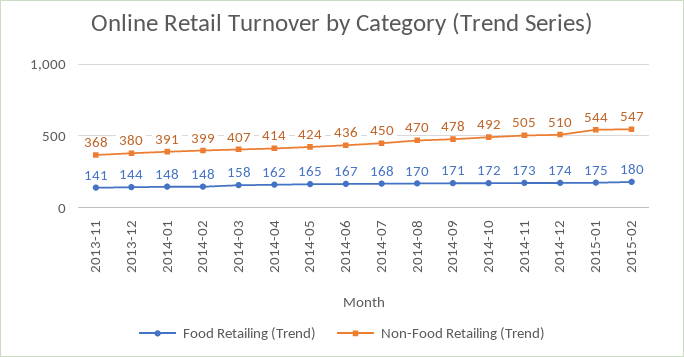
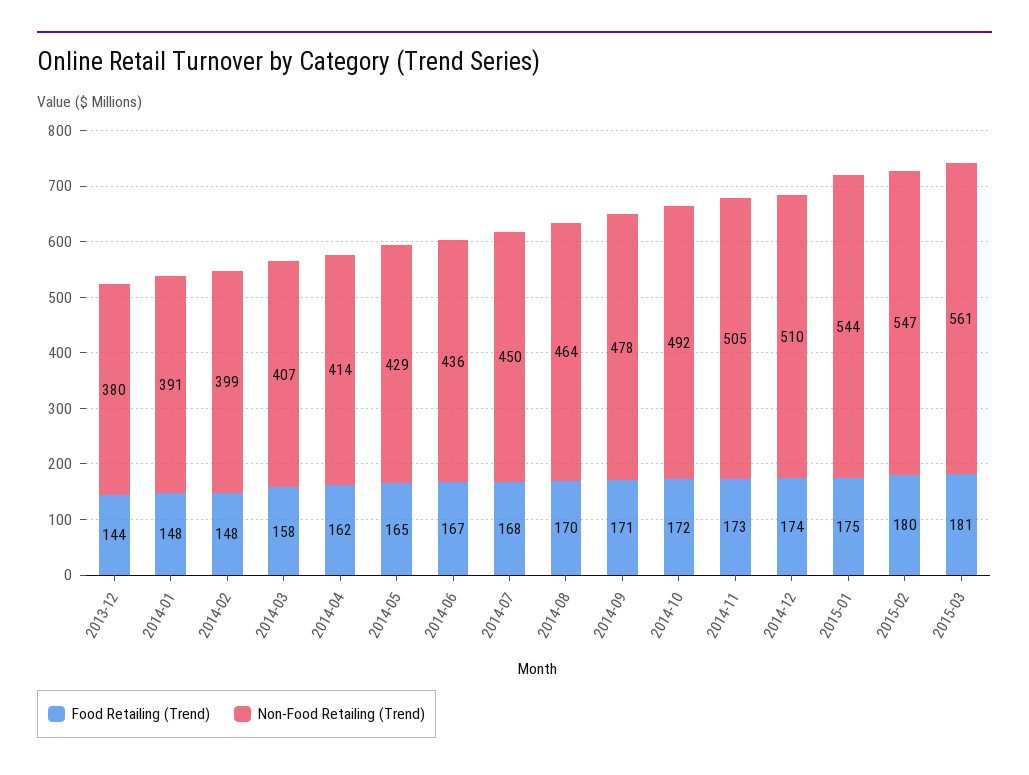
Food Retailing (Trend), 2013-11: 141 -> none
Non-Food Retailing (Trend), 2013-11: 368 -> none
Non-Food Retailing (Trend), 2014-05: 424 -> 429
Non-Food Retailing (Trend), 2014-08: 470 -> 464
Food Retailing (Trend), 2015-03: none -> 181
Non-Food Retailing (Trend), 2015-03: none -> 561

